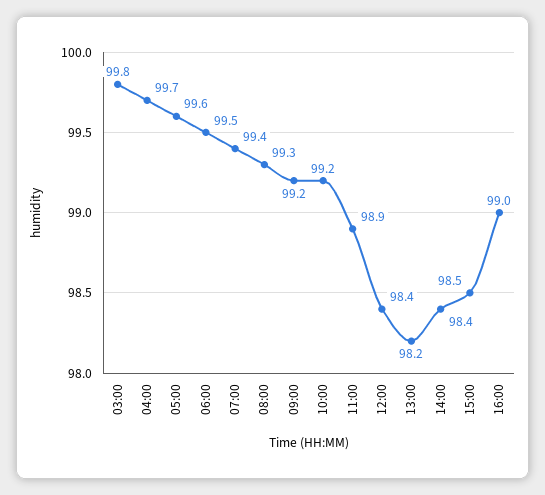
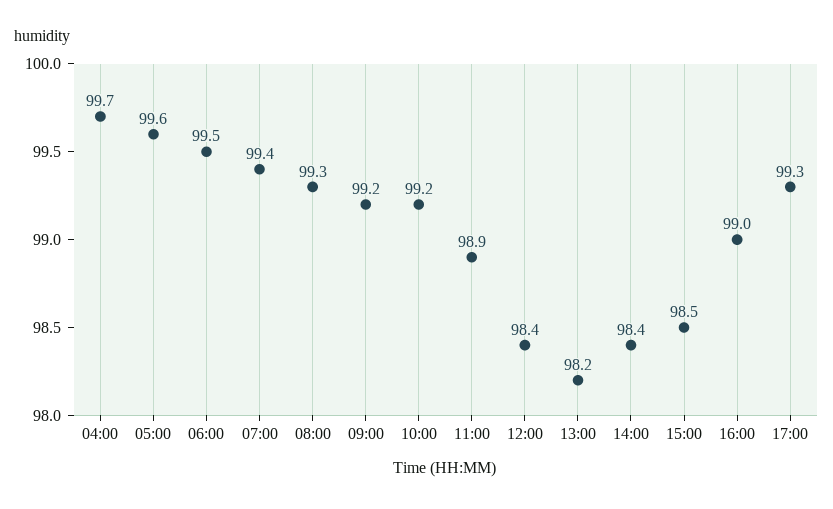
03:00: 99.8 -> none
17:00: none -> 99.3

